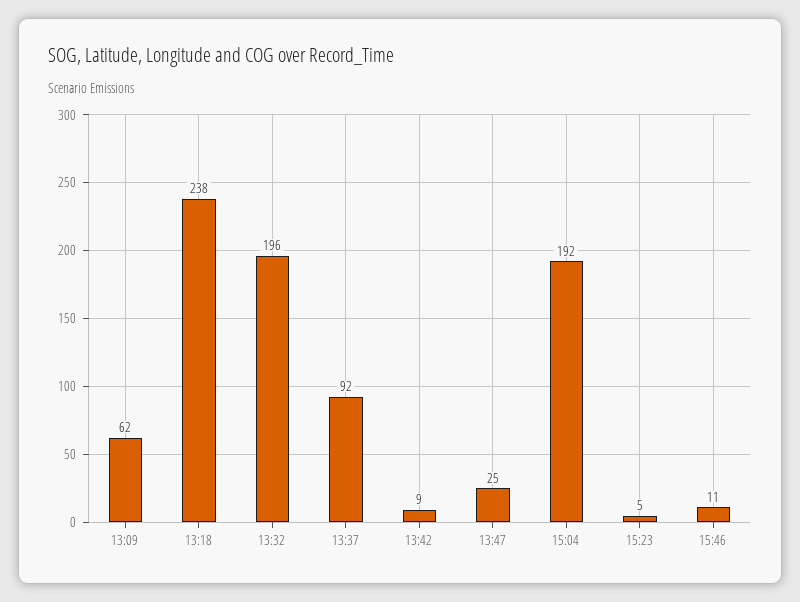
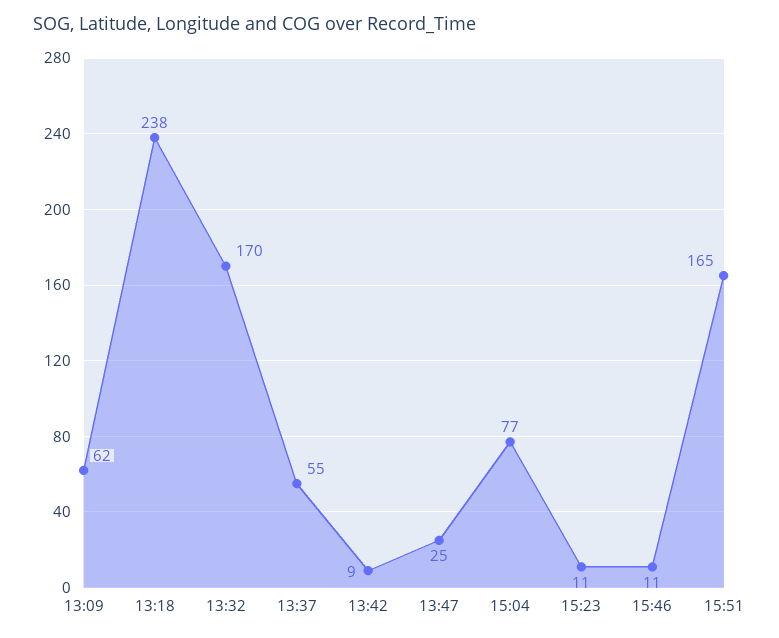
13:32: 196 -> 170
13:37: 92 -> 55
15:04: 192 -> 77
15:23: 5 -> 11
15:51: none -> 165

